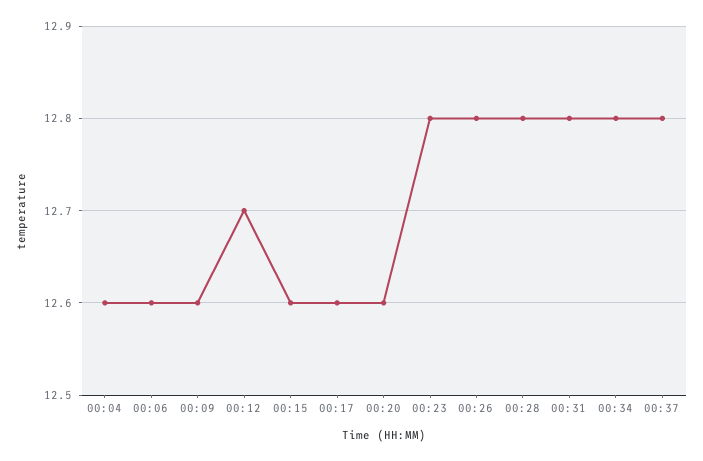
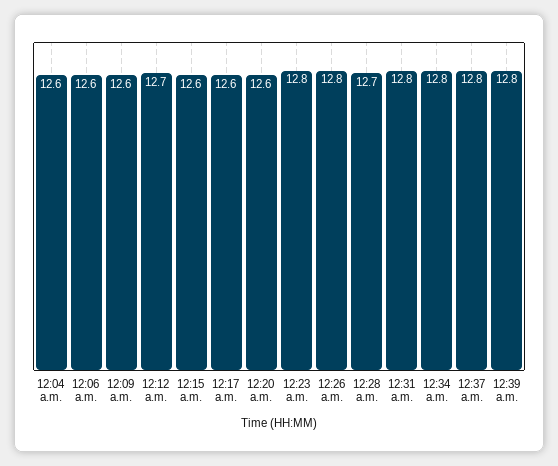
00:28: 12.8 -> 12.7
12:39 a.m.: none -> 12.8

